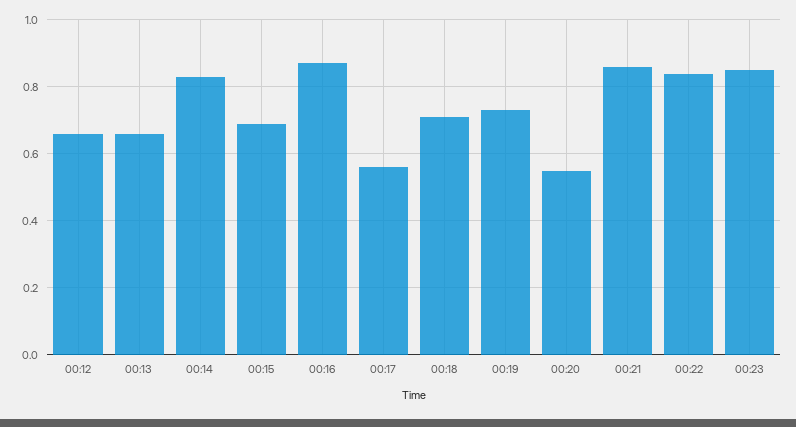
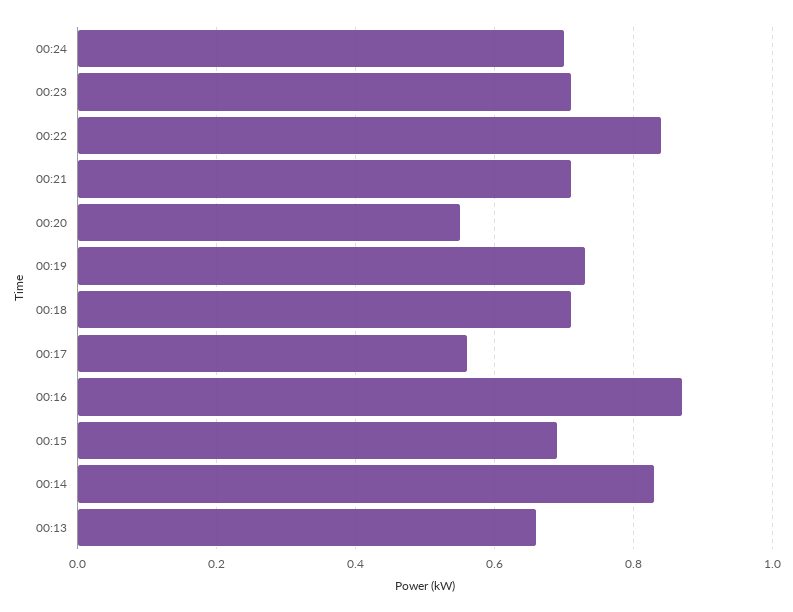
00:12: 0.65 -> none
00:21: 0.85 -> 0.7
00:23: 0.85 -> 0.7
00:24: none -> 0.7

